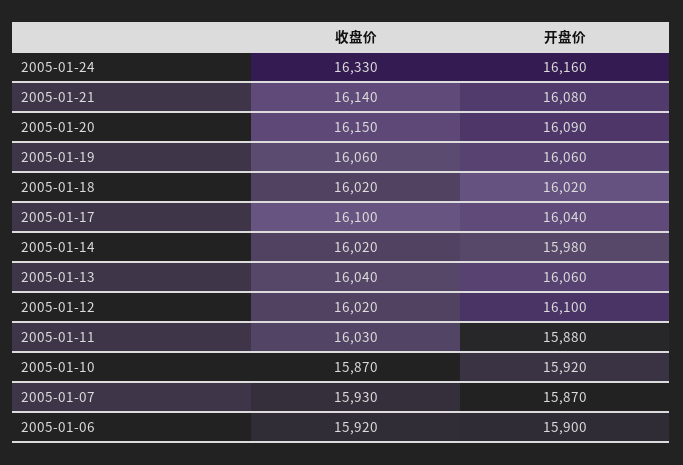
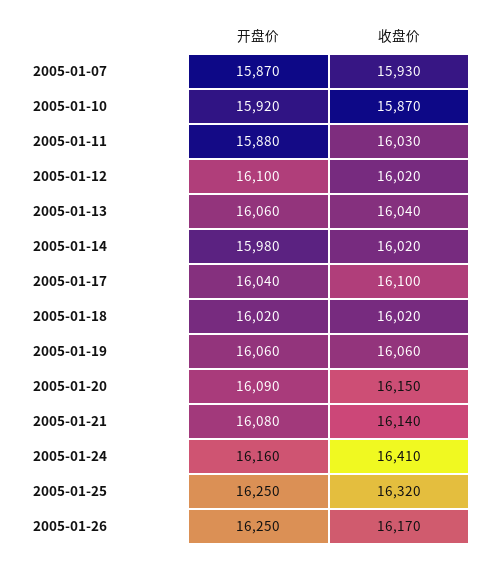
收盘价, 2005-01-24: 16330 -> 16410
收盘价, 2005-01-06: 15920 -> none
开盘价, 2005-01-06: 15900 -> none
开盘价, 2005-01-25: none -> 16250
收盘价, 2005-01-25: none -> 16320
开盘价, 2005-01-26: none -> 16250
收盘价, 2005-01-26: none -> 16170

